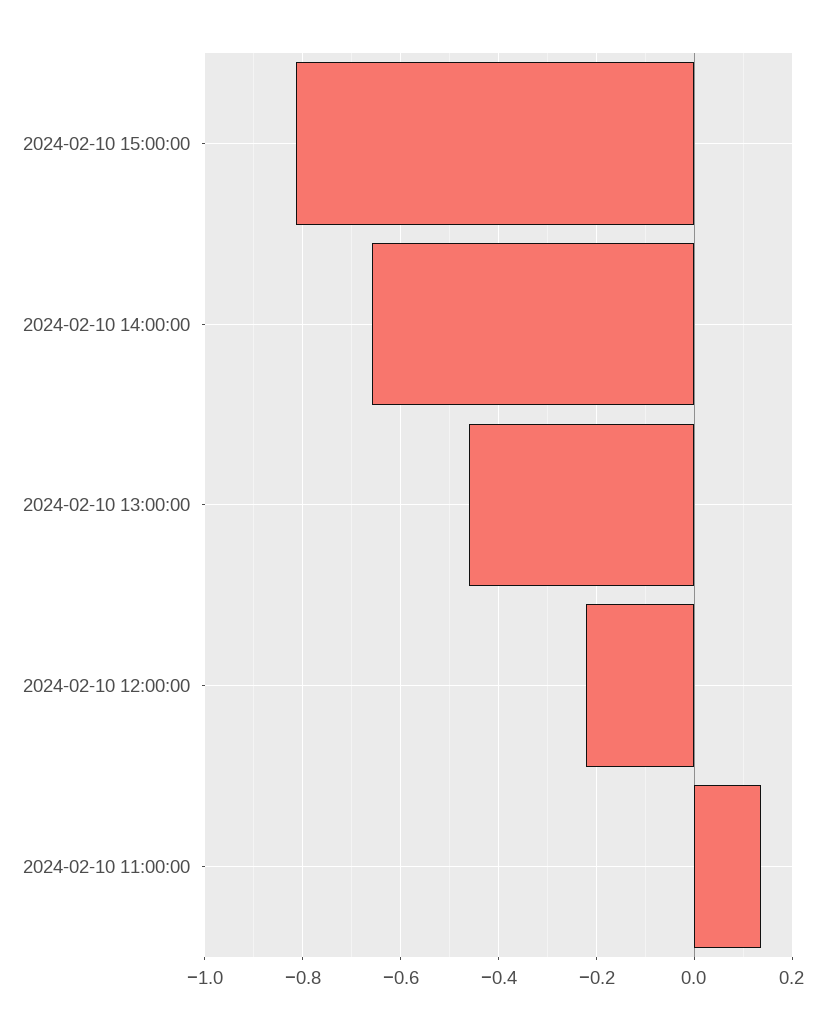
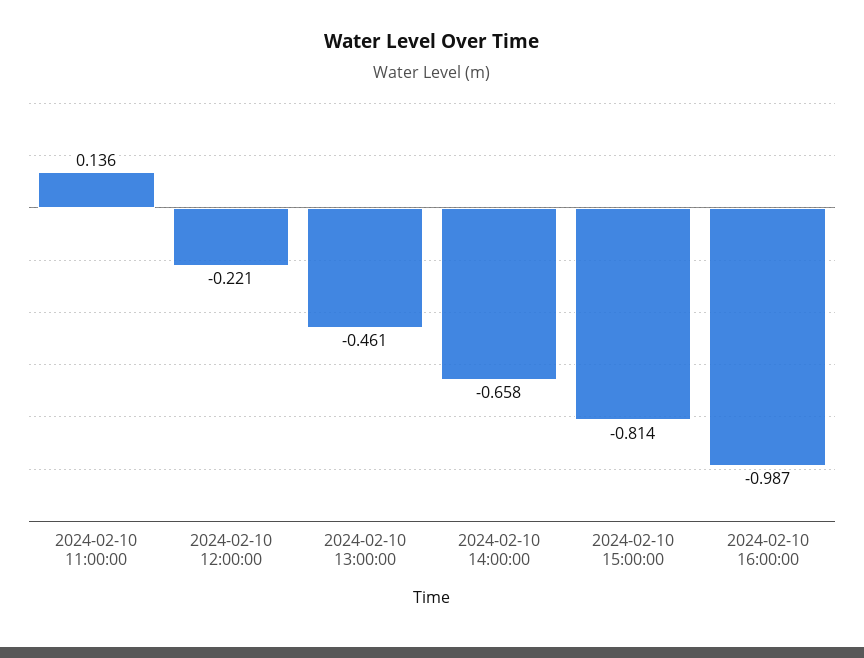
2024-02-10 16:00:00: none -> -0.987

